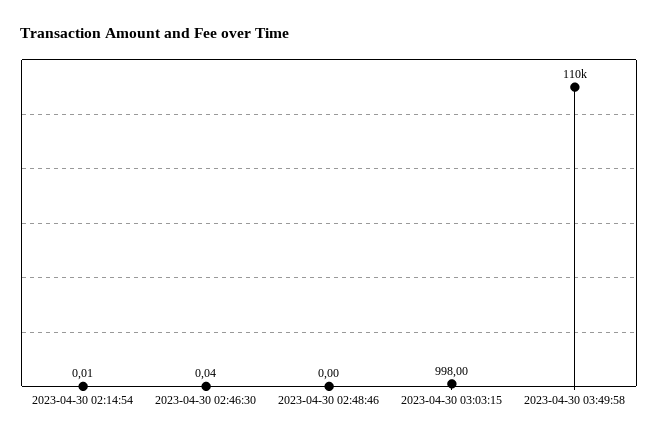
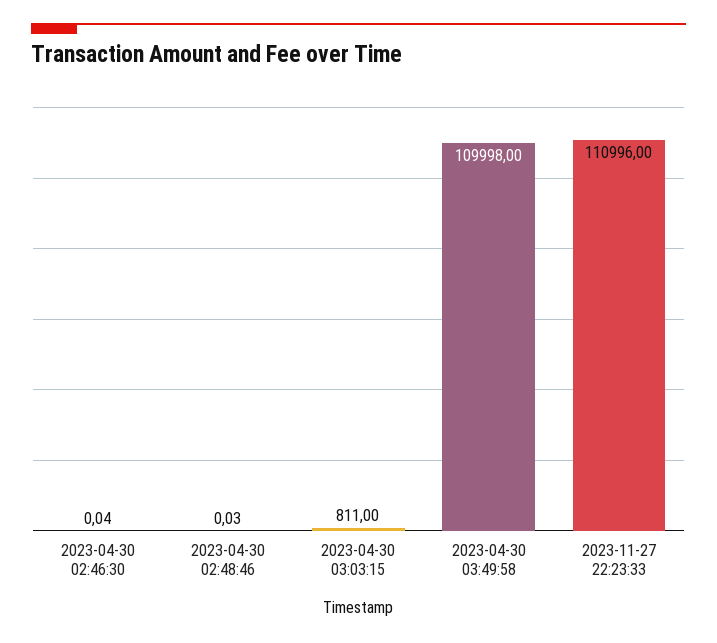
2023-04-30 02:14:54: 0.01 -> none
2023-04-30 02:48:46: 0 -> 0.03
2023-04-30 03:03:15: 998 -> 811
2023-11-27 22:23:33: none -> 110996

